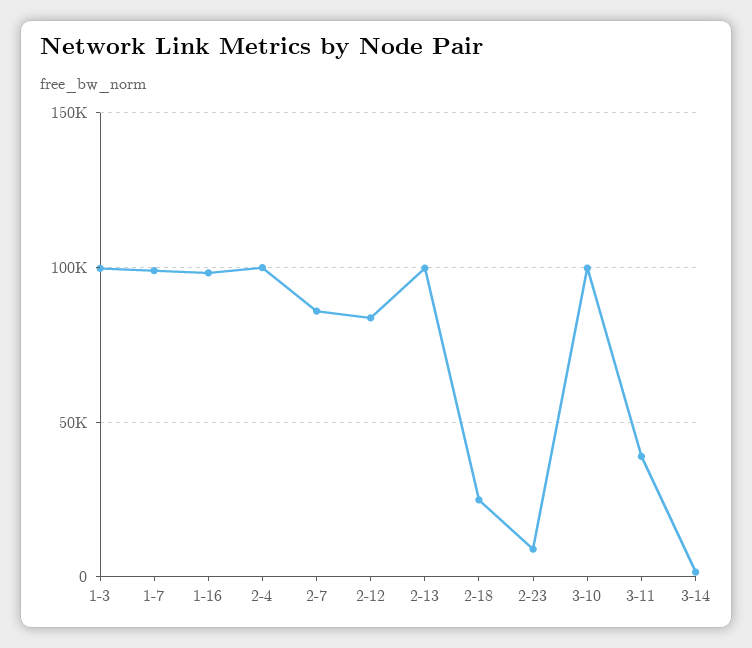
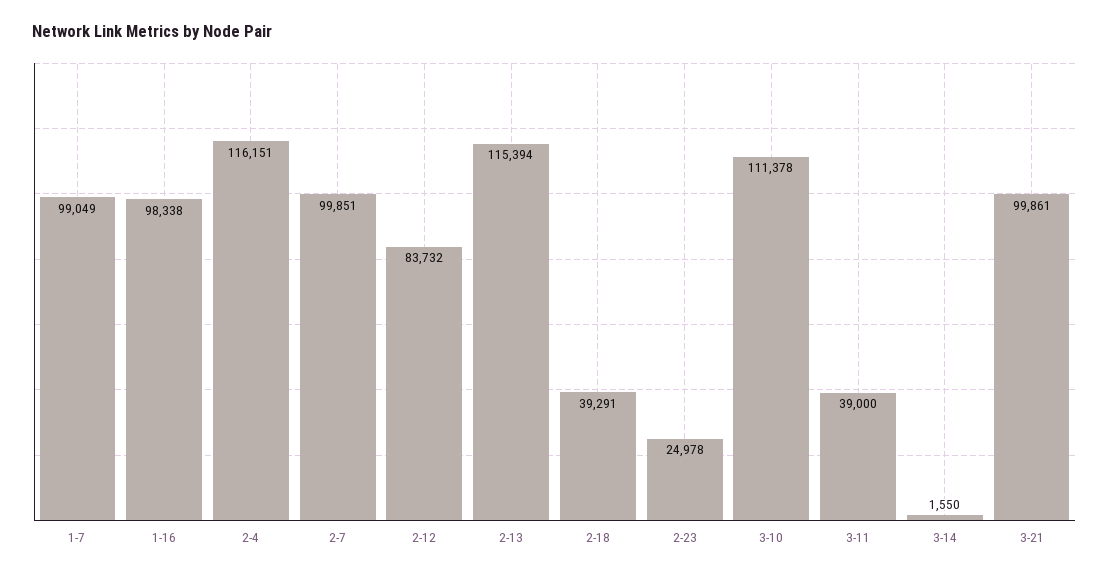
1-3: 100000 -> none
2-4: 100000 -> 116151
2-7: 85000 -> 99851
2-13: 100000 -> 115394
2-18: 25000 -> 39291
2-23: 10000 -> 24978
3-10: 100000 -> 111378
3-21: none -> 99861

